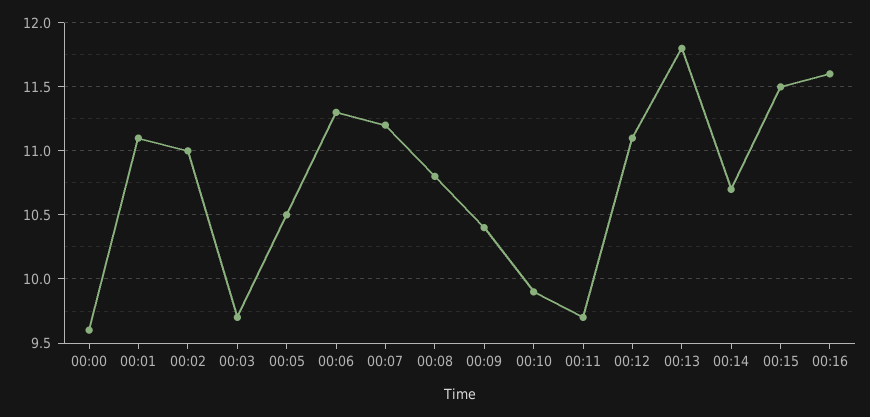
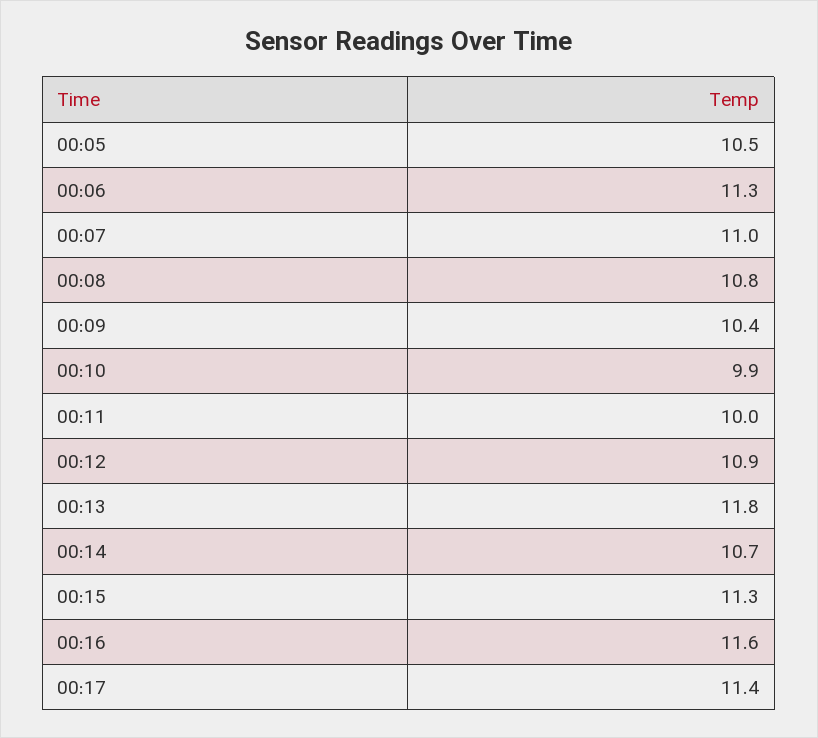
00:00: 9.6 -> none
00:01: 11.1 -> none
00:02: 11 -> none
00:03: 9.7 -> none
00:07: 11.2 -> 11
00:11: 9.7 -> 10
00:12: 11.1 -> 10.9
00:15: 11.5 -> 11.3
00:17: none -> 11.4

